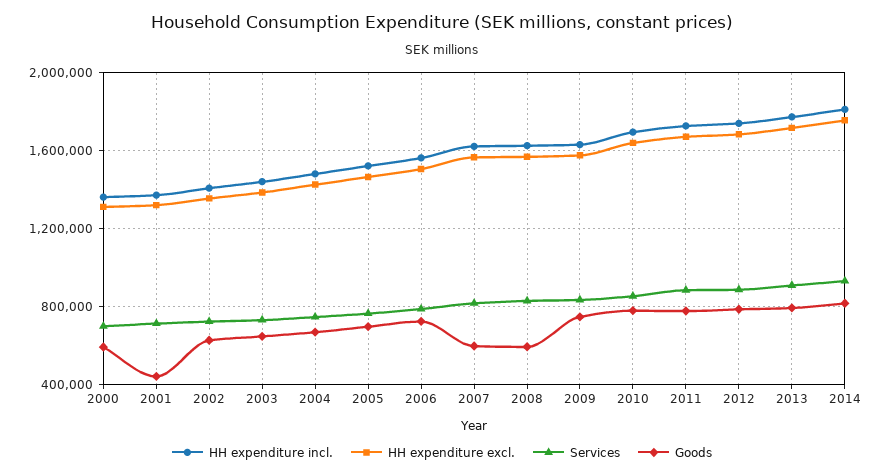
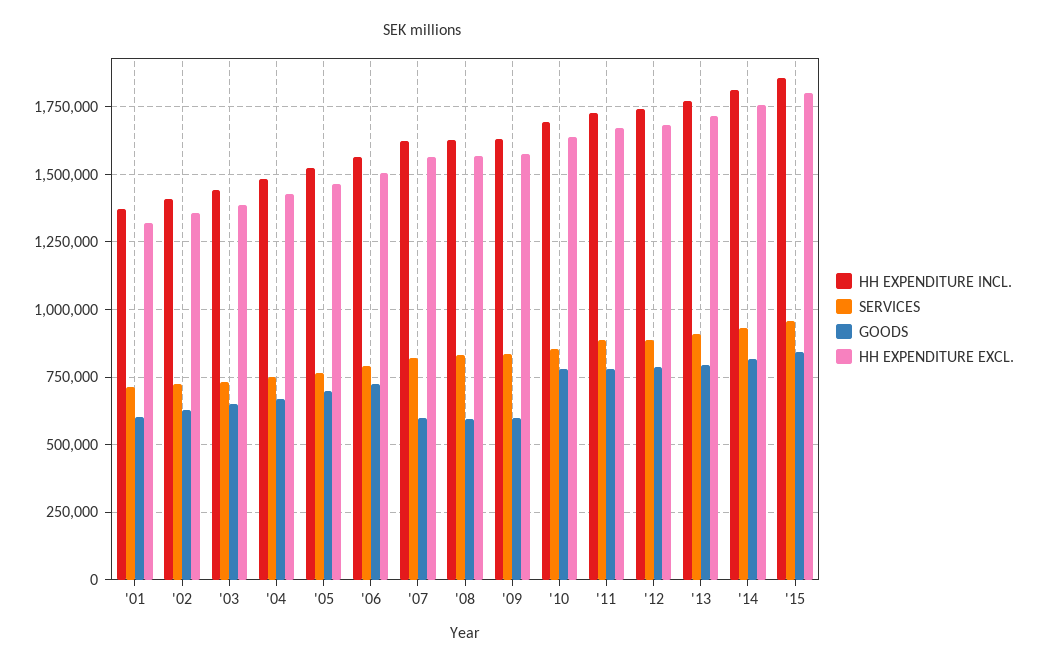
HH expenditure incl., 2000: 1350000 -> none
HH expenditure excl., 2000: 1300000 -> none
Services, 2000: 700000 -> none
Goods, 2000: 600000 -> none
Goods, 2001: 450000 -> 600000
Goods, 2009: 750000 -> 600000
HH expenditure incl., '15: none -> 1850000
Services, '15: none -> 950000
Goods, '15: none -> 850000
HH expenditure excl., '15: none -> 1800000

